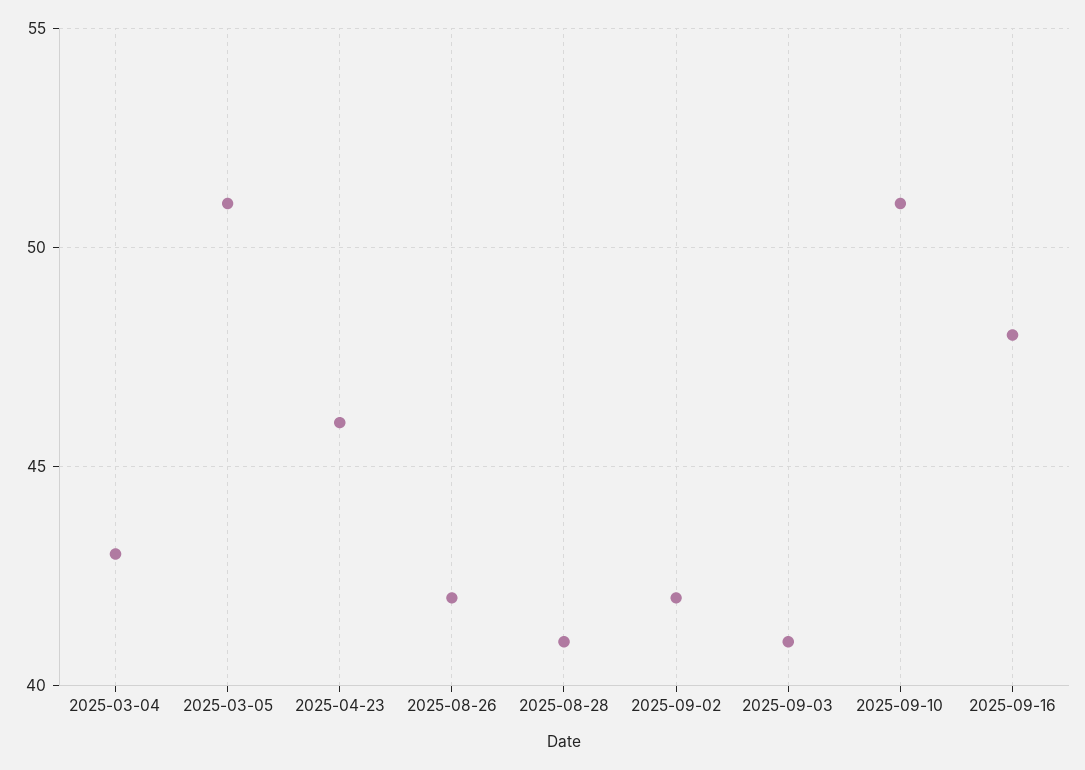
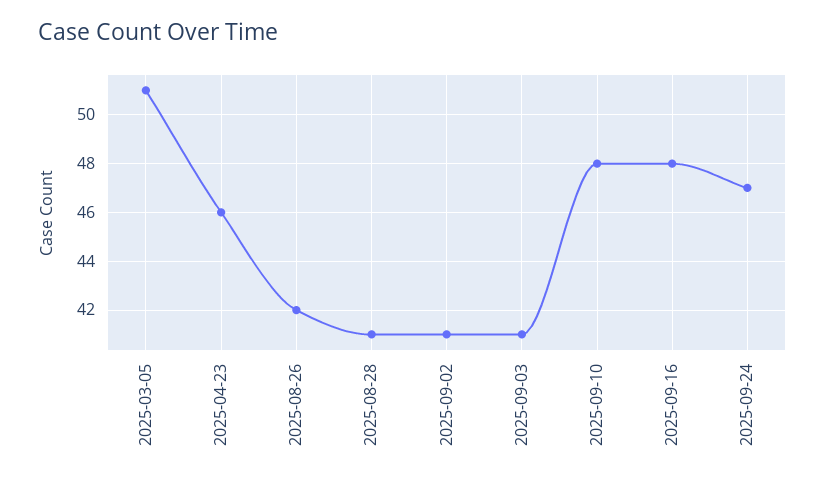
2025-03-04: 43 -> none
2025-09-02: 42 -> 41
2025-09-10: 51 -> 48
2025-09-24: none -> 47

